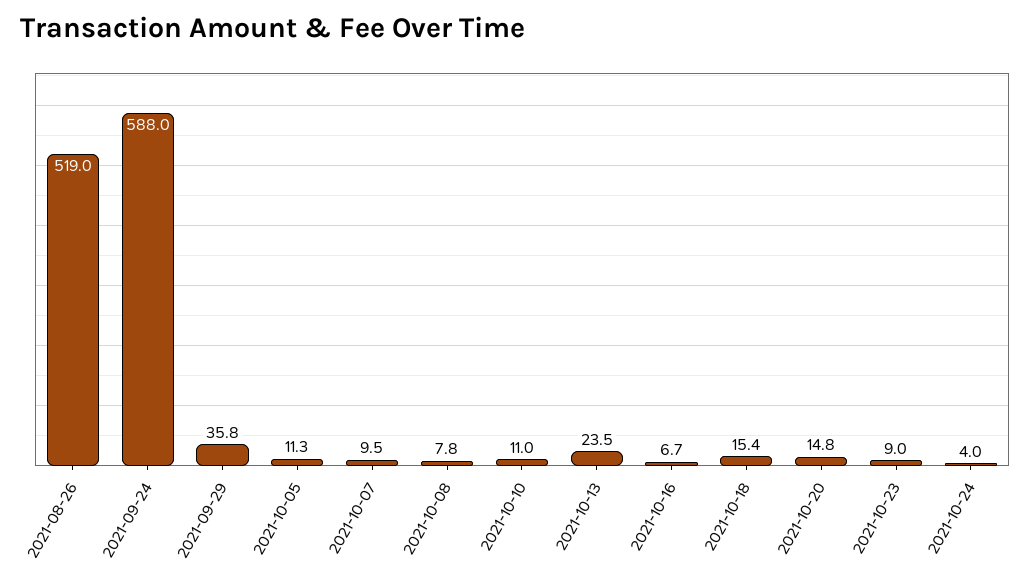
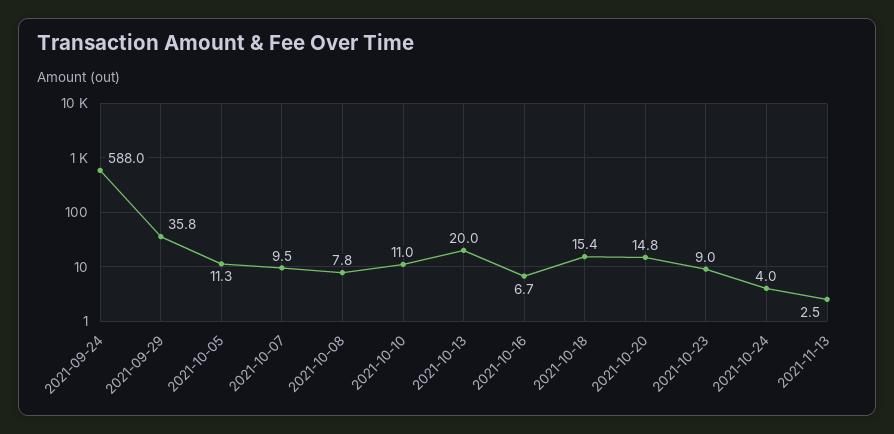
2021-08-26: 519 -> none
2021-10-13: 23.5 -> 20
2021-11-13: none -> 2.5

